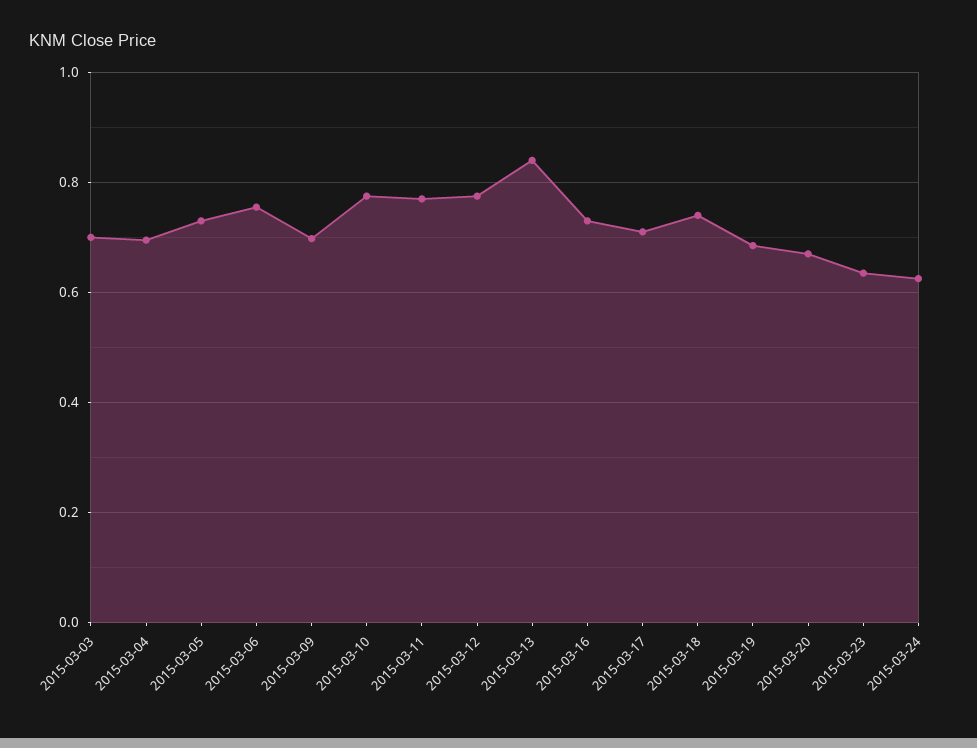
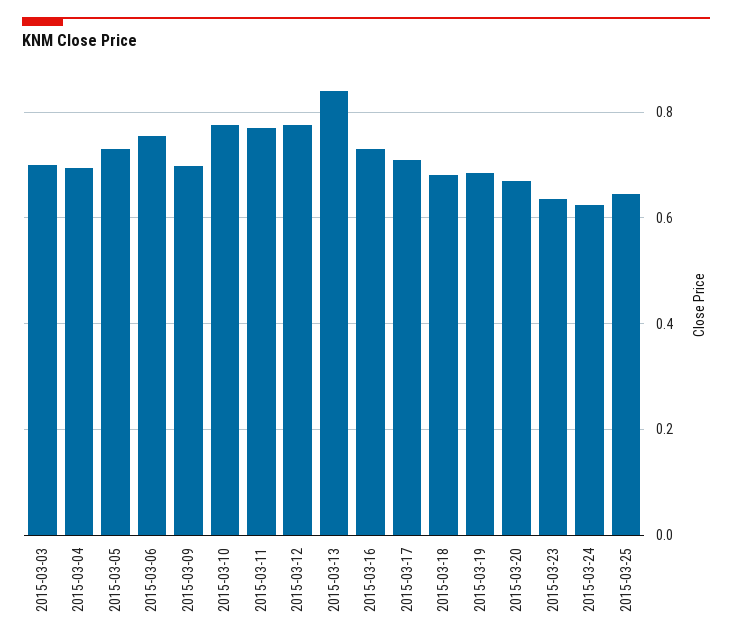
2015-03-18: 0.74 -> 0.68
2015-03-25: none -> 0.64

